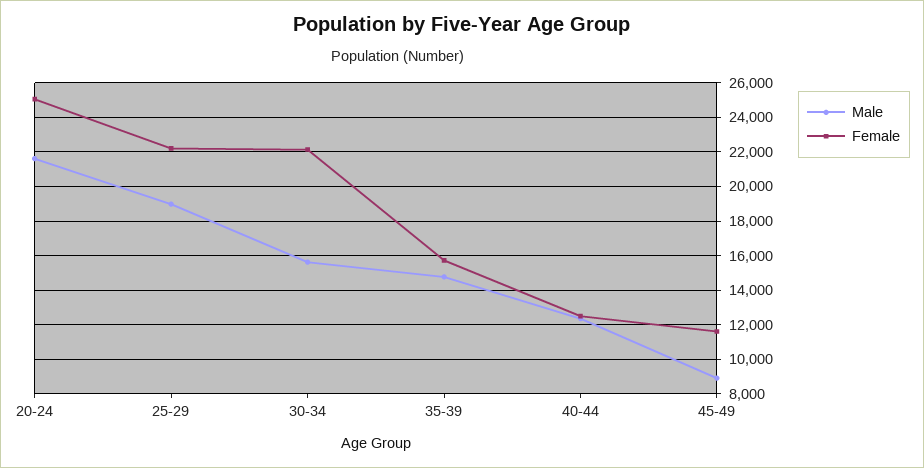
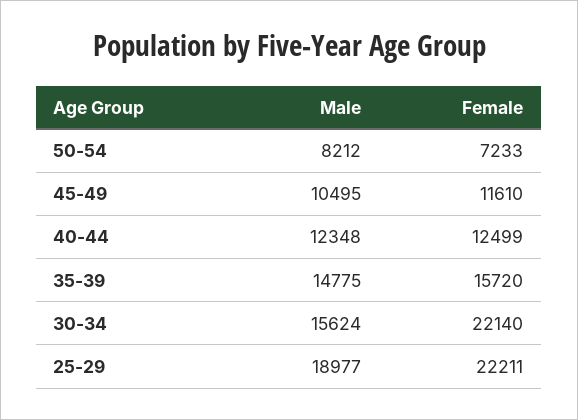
Male, 20-24: 21500 -> none
Female, 20-24: 25000 -> none
Male, 45-49: 9000 -> 10495
Male, 50-54: none -> 8212
Female, 50-54: none -> 7233

